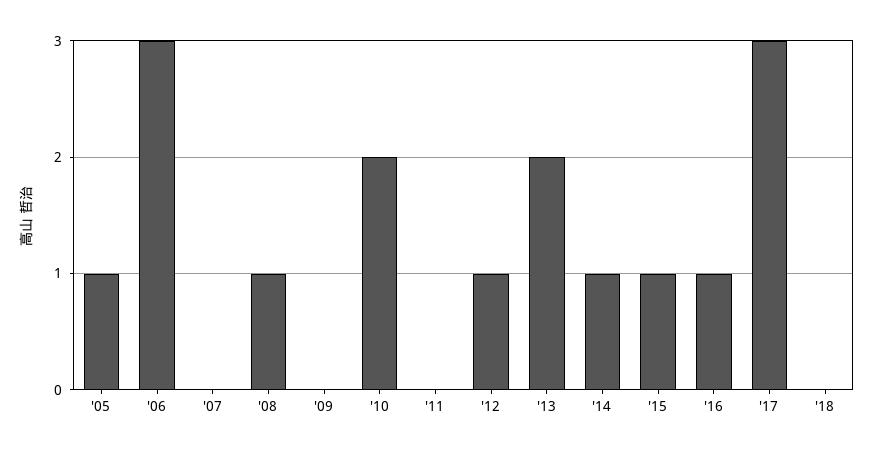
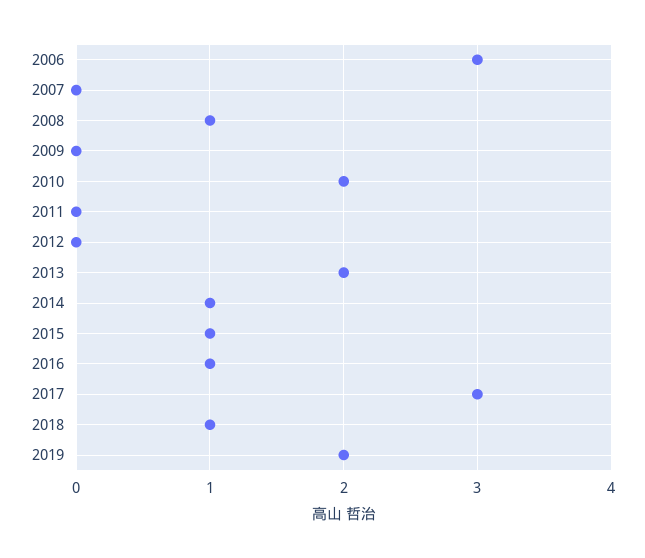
'05: 1 -> none
'12: 1 -> 0
'18: 0 -> 1
2019: none -> 2

